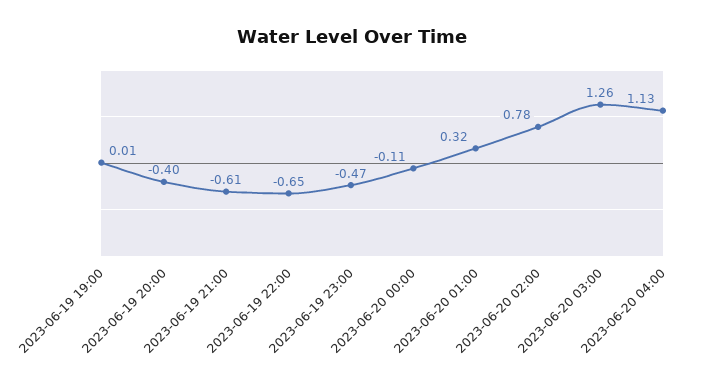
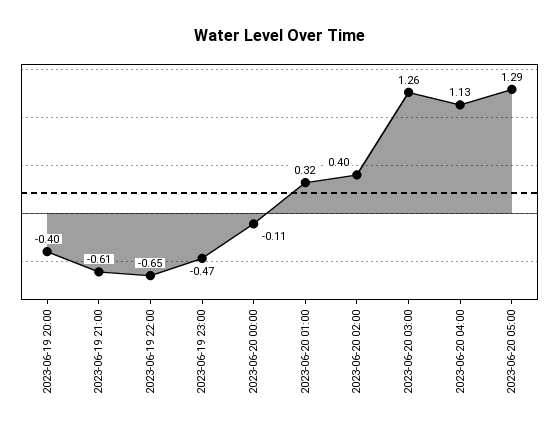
2023-06-19 19:00: 0.01 -> none
2023-06-20 02:00: 0.78 -> 0.4
2023-06-20 05:00: none -> 1.29

